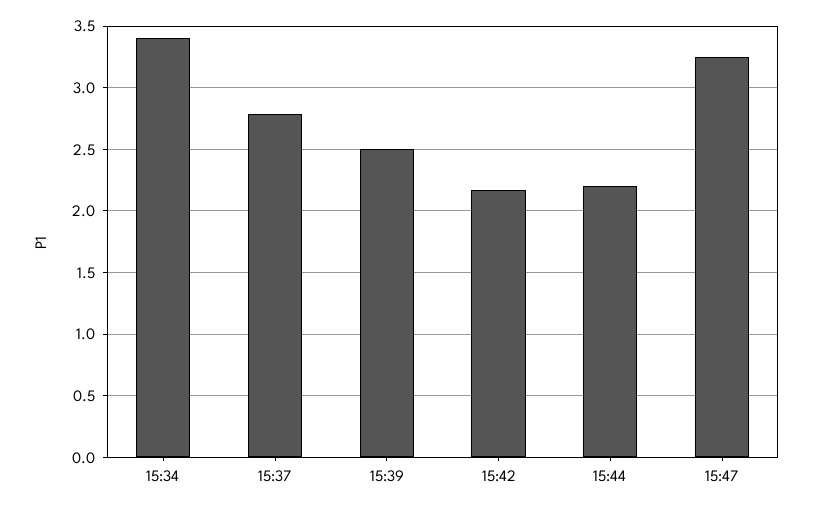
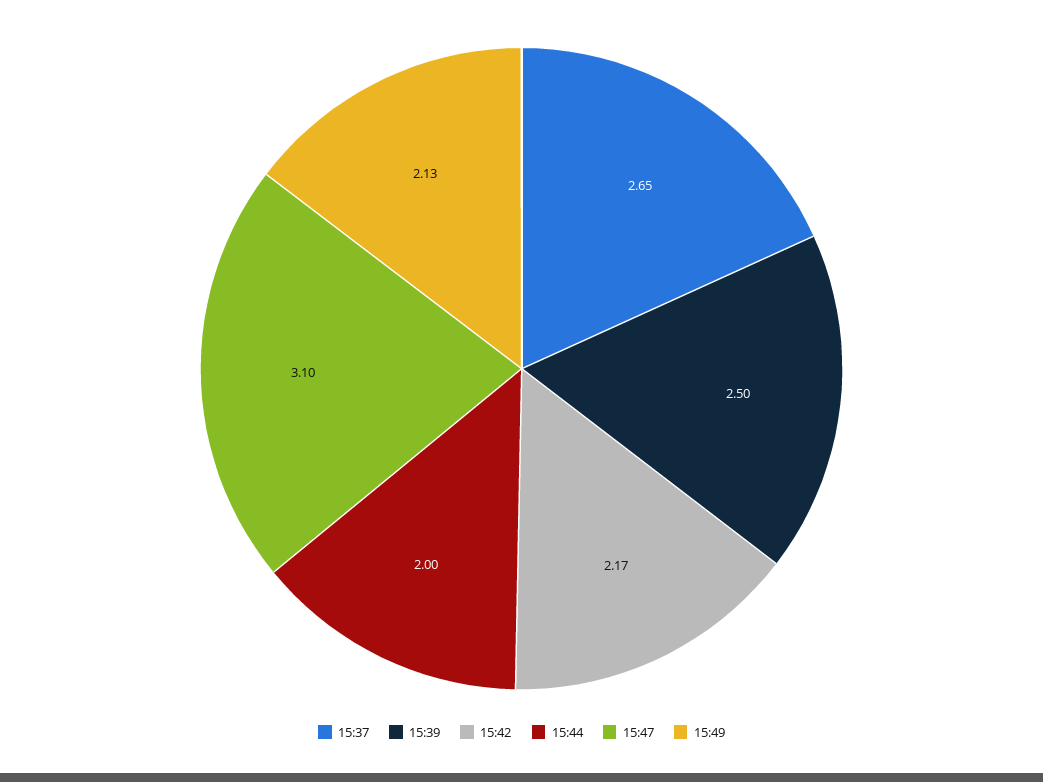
15:34: 3.4 -> none
15:37: 2.8 -> 2.65
15:44: 2.2 -> 2
15:47: 3.25 -> 3.1
15:49: none -> 2.13

